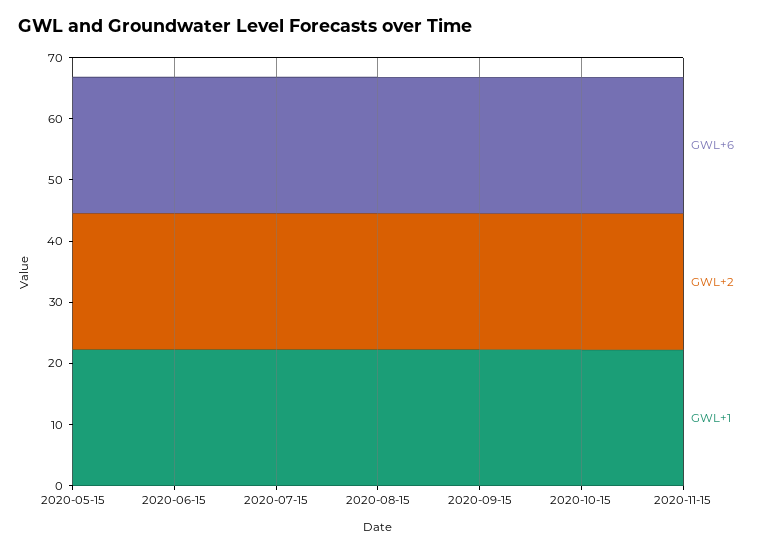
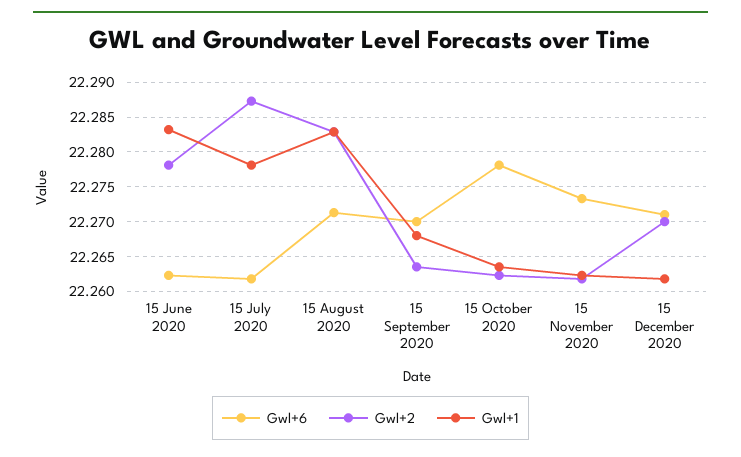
GWL+6, 2020-05-15: 22 -> none
GWL+2, 2020-05-15: 22 -> none
GWL+1, 2020-05-15: 22 -> none
GWL+6, 15 December 2020: none -> 22.271
GWL+2, 15 December 2020: none -> 22.27
GWL+1, 15 December 2020: none -> 22.262

